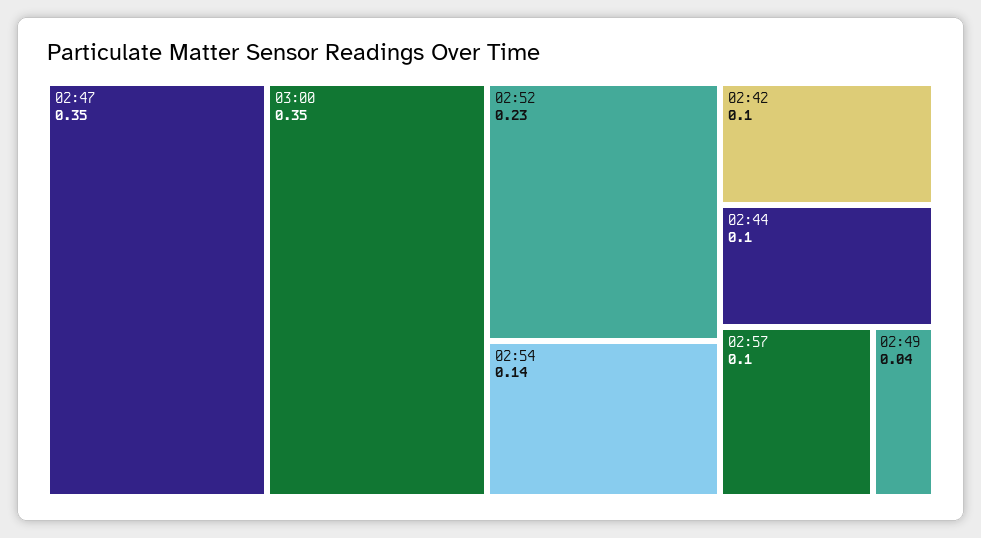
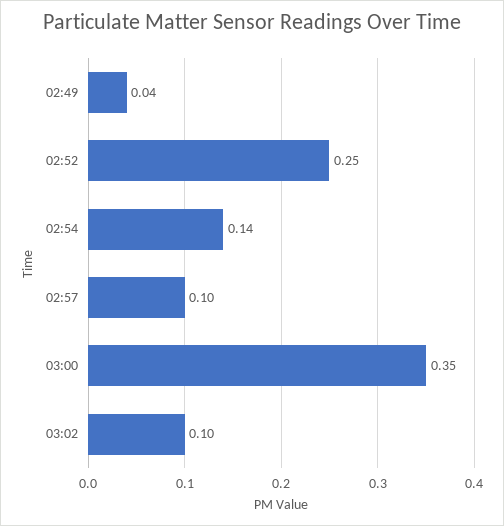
02:47: 0.35 -> none
02:52: 0.23 -> 0.25
02:42: 0.1 -> none
02:44: 0.1 -> none
03:02: none -> 0.1

